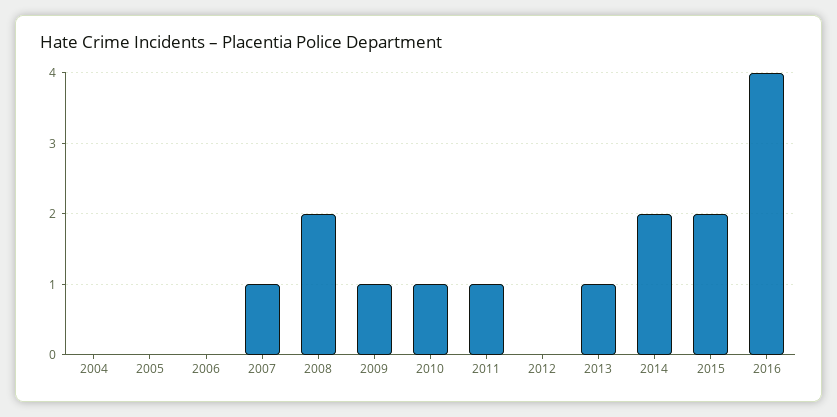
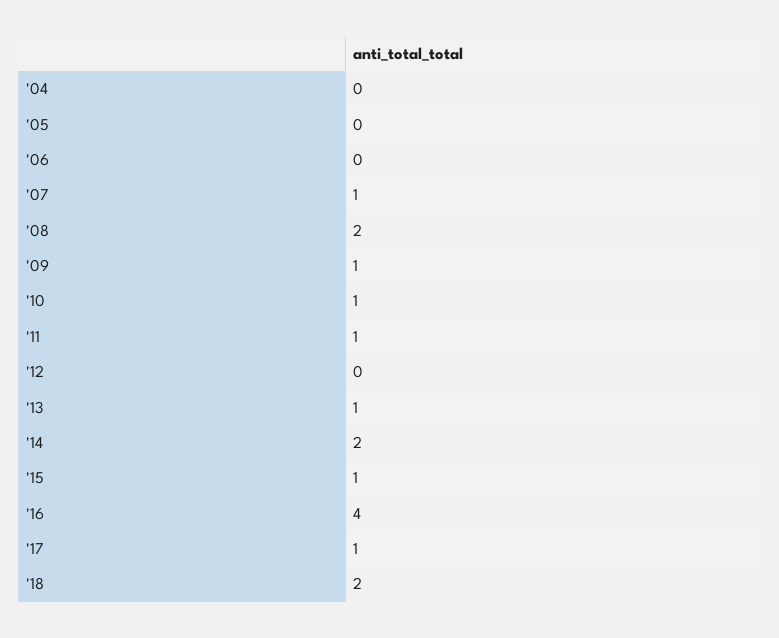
2015: 2 -> 1
'17: none -> 1
'18: none -> 2

